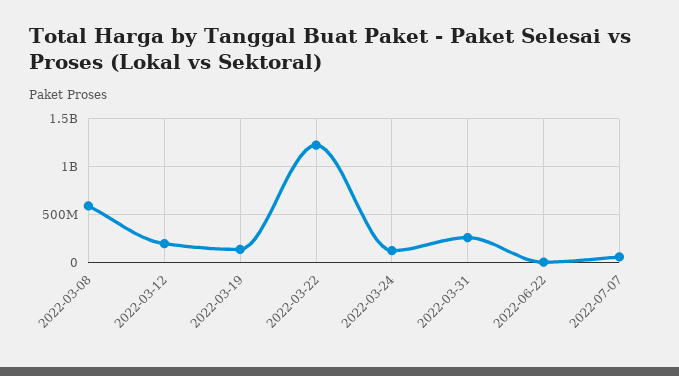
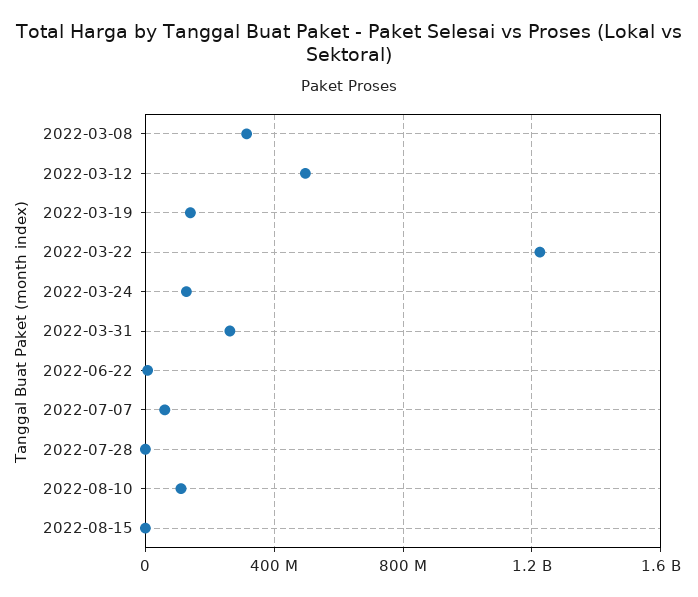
2022-03-08: 600000000 -> 300000000
2022-03-12: 200000000 -> 500000000
2022-07-28: none -> 0
2022-08-10: none -> 100000000
2022-08-15: none -> 0

